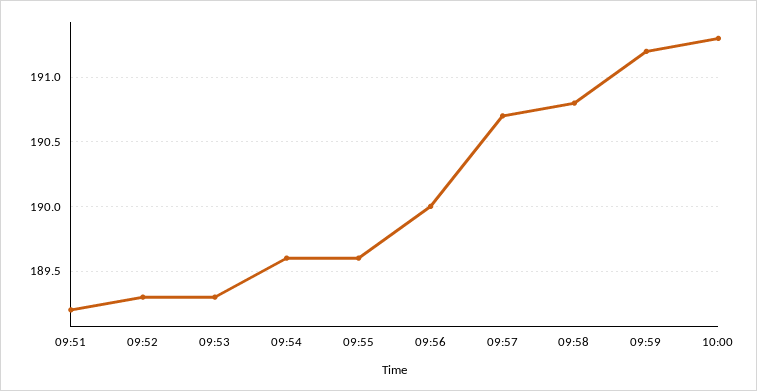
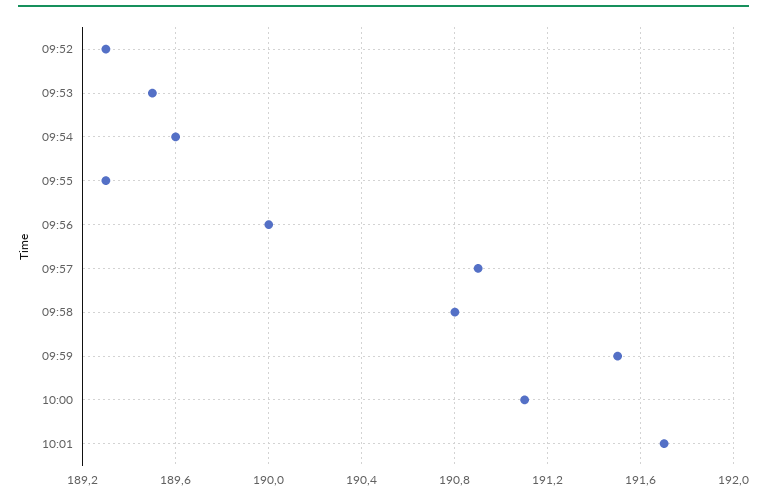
09:51: 189.2 -> none
09:53: 189.3 -> 189.5
09:55: 189.6 -> 189.3
09:57: 190.7 -> 190.9
09:59: 191.2 -> 191.5
10:00: 191.3 -> 191.1
10:01: none -> 191.7

